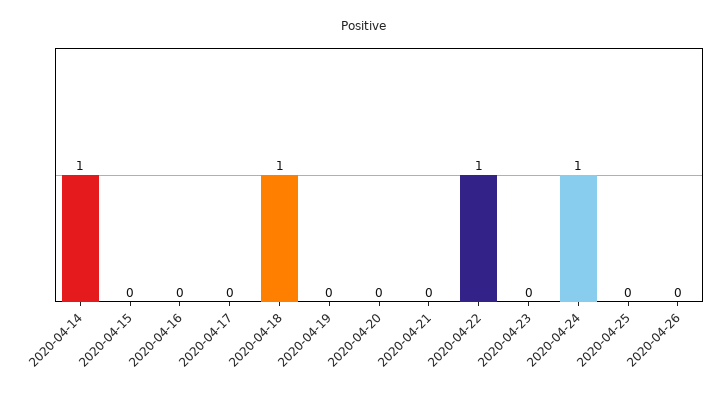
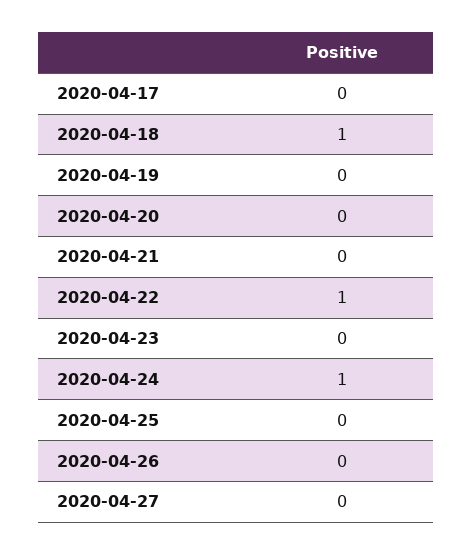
2020-04-14: 1 -> none
2020-04-15: 0 -> none
2020-04-16: 0 -> none
2020-04-27: none -> 0

